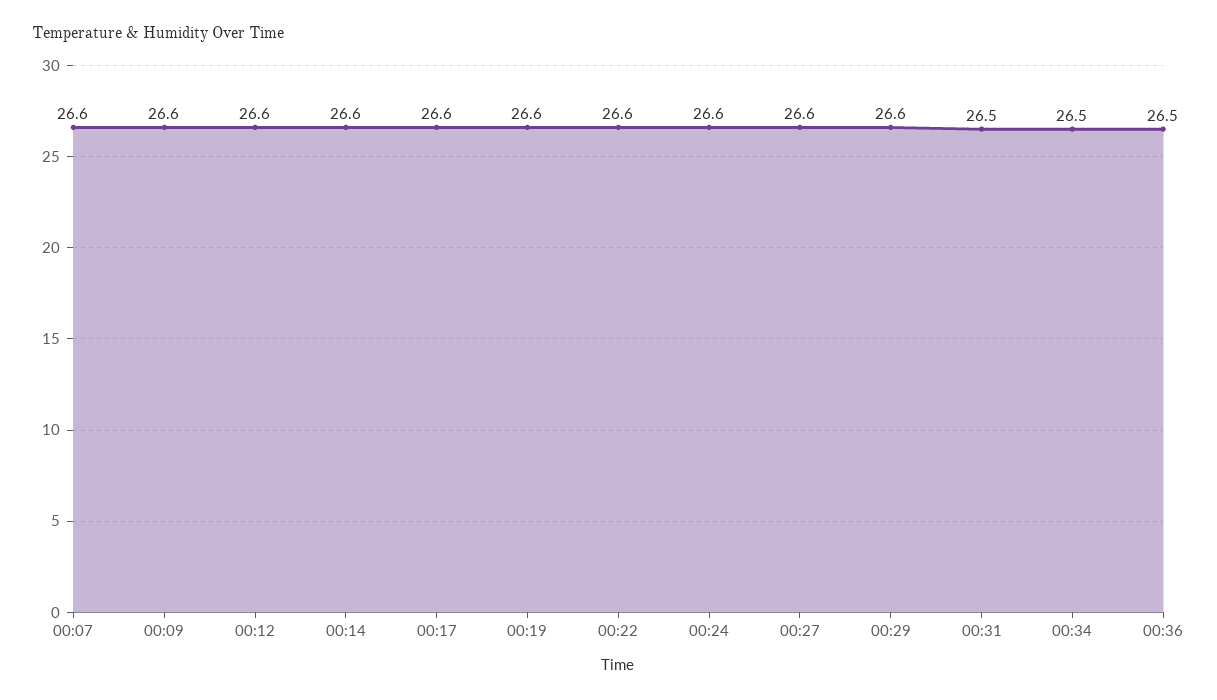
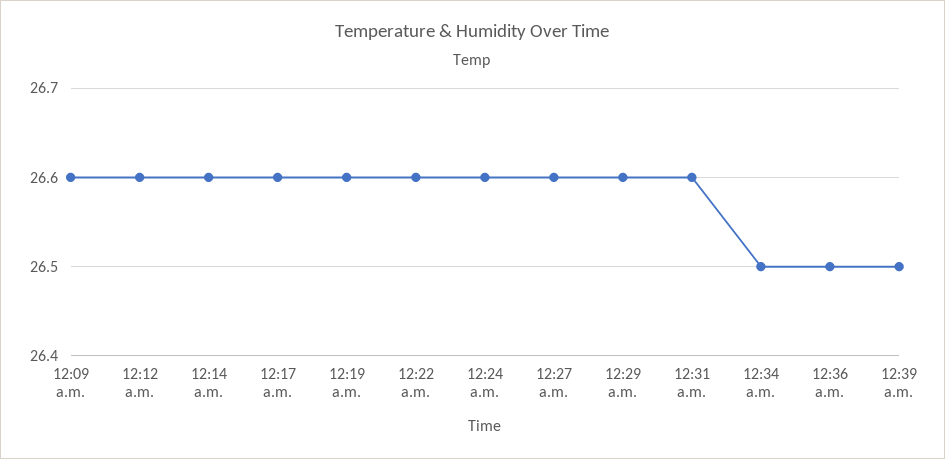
00:07: 26.6 -> none
00:31: 26.5 -> 26.6
12:39 a.m.: none -> 26.5

